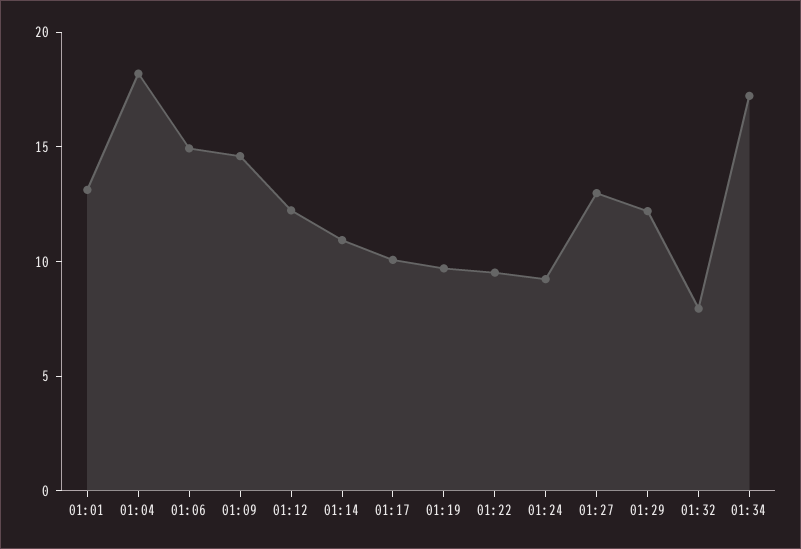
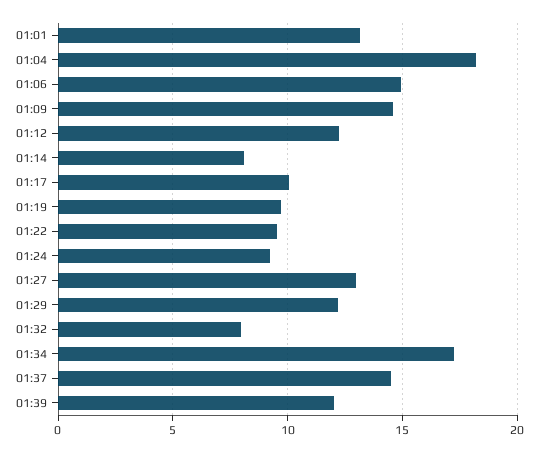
01:14: 11 -> 8
01:37: none -> 14.5
01:39: none -> 12

